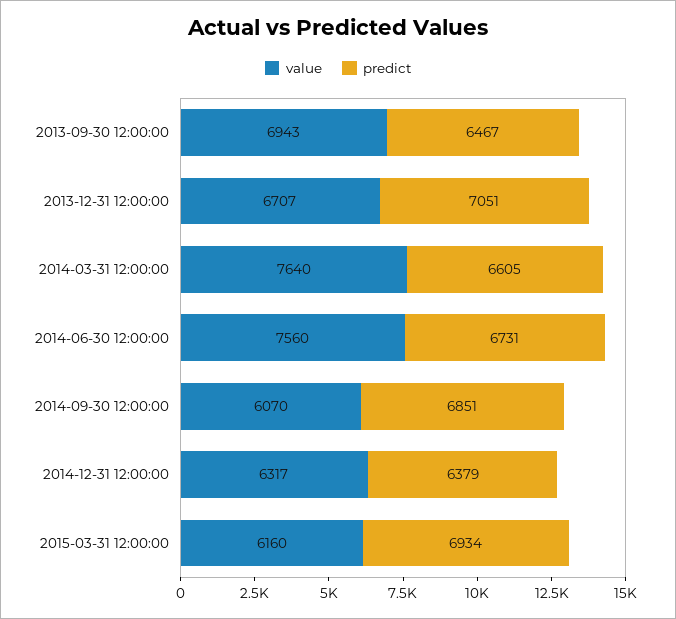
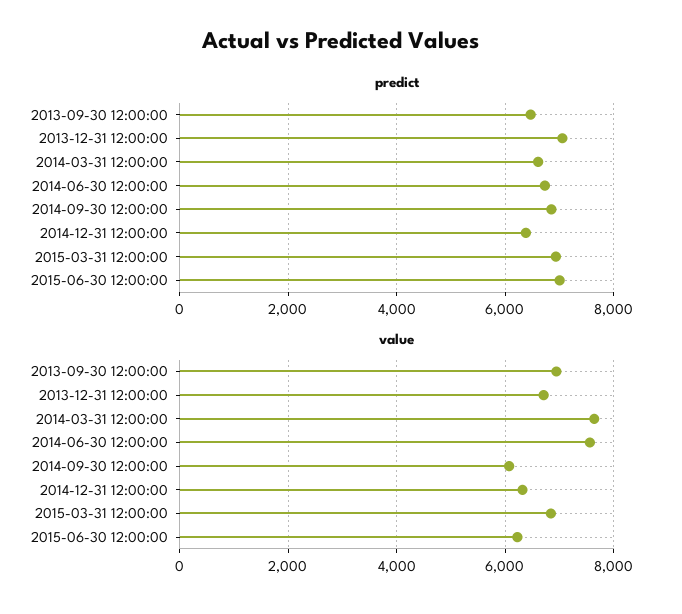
value, 2015-03-31 12:00:00: 6160 -> 6800
predict, 2015-06-30 12:00:00: none -> 7000
value, 2015-06-30 12:00:00: none -> 6200

